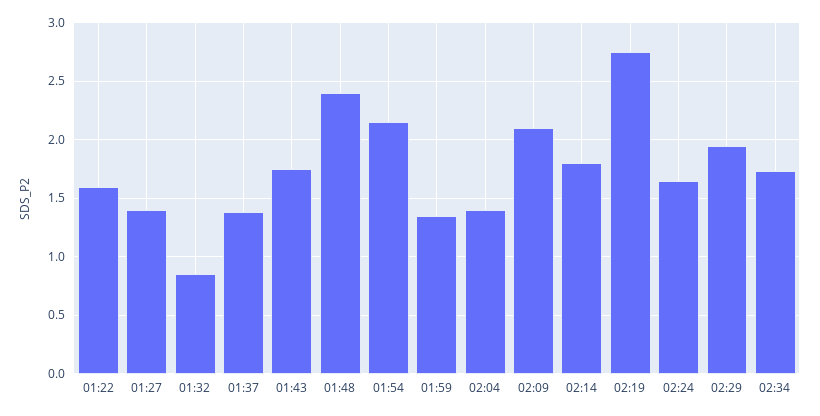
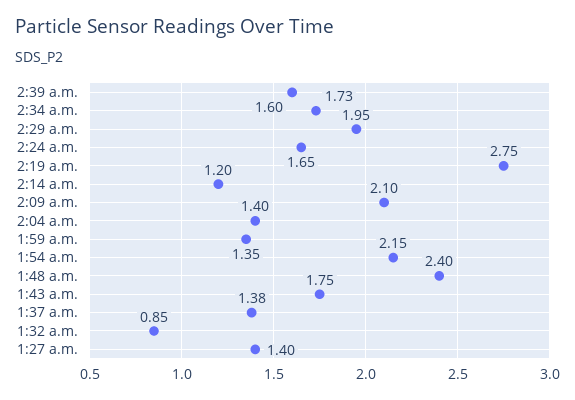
01:22: 1.6 -> none
02:14: 1.8 -> 1.2
2:39 a.m.: none -> 1.6

